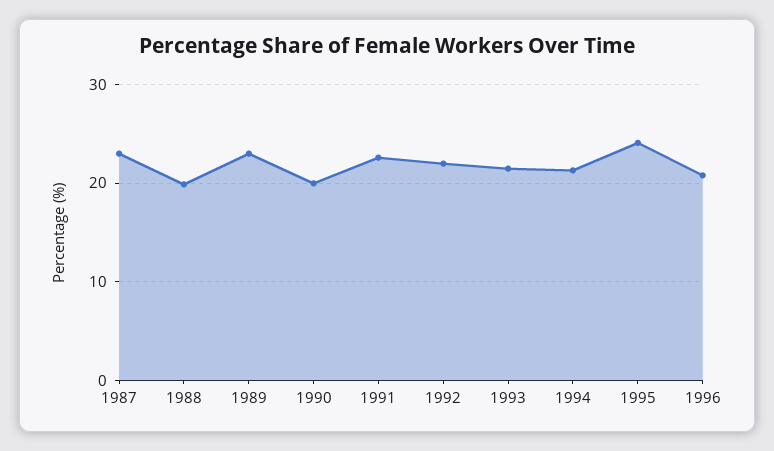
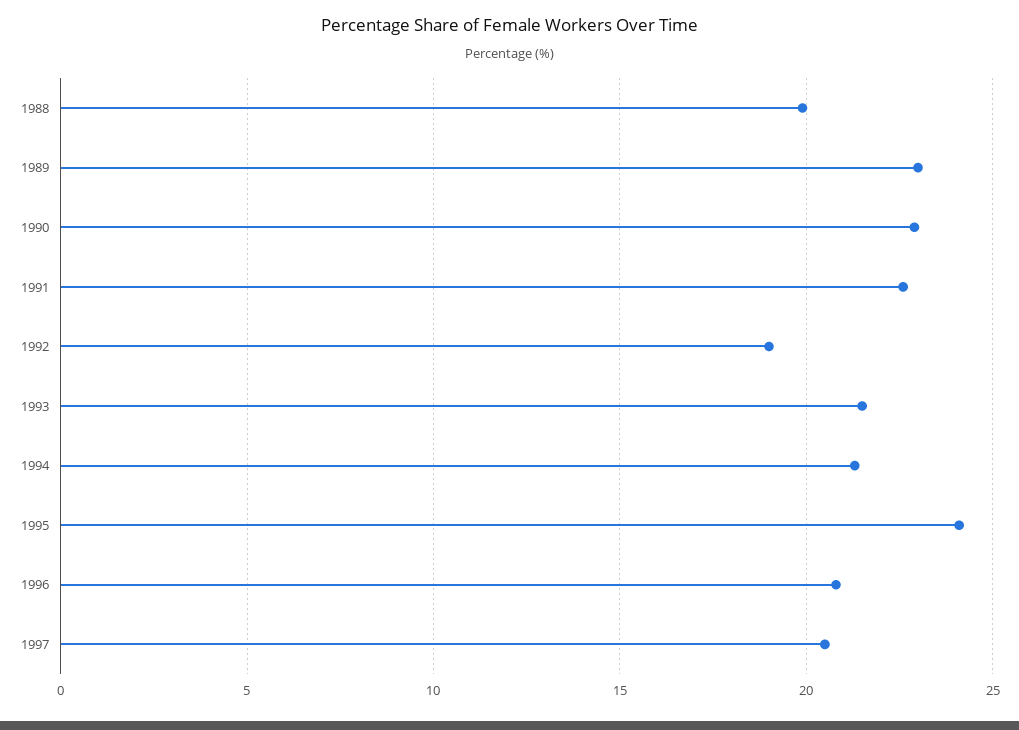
1987: 23 -> none
1990: 20 -> 23
1992: 22 -> 19
1997: none -> 20.5

